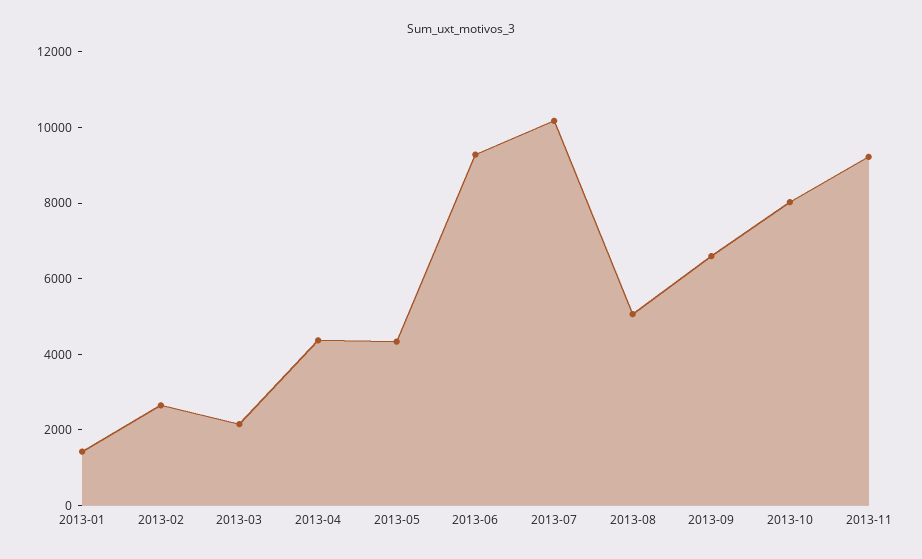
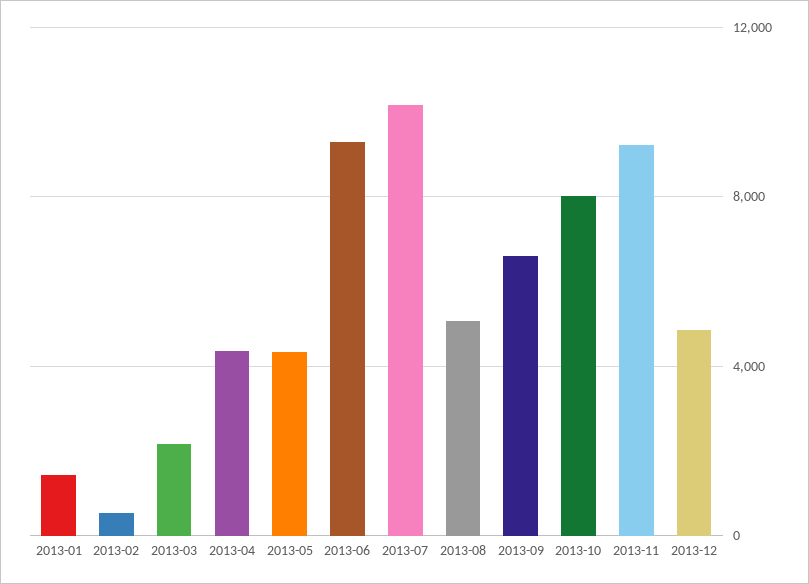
2013-02: 2500 -> 500
2013-12: none -> 5000

